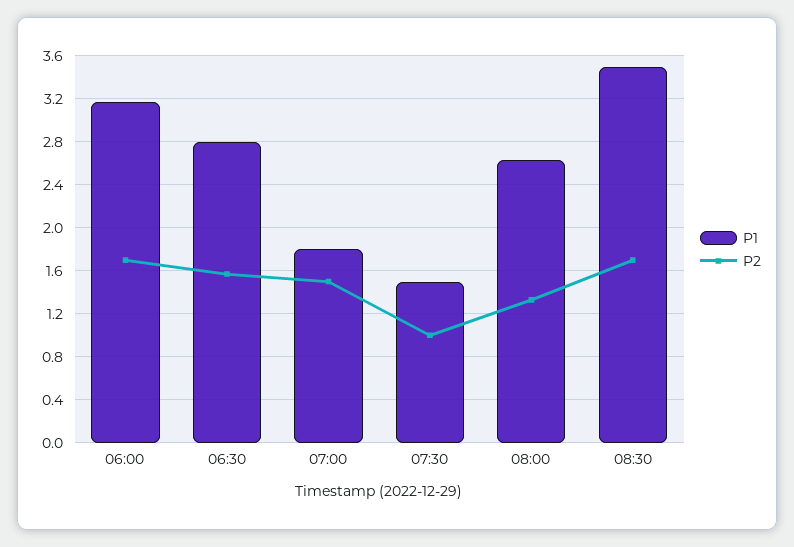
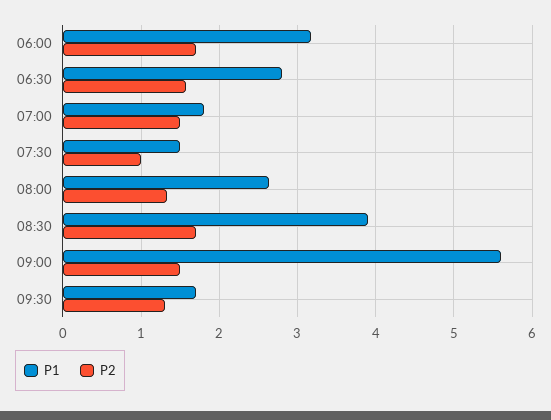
P1, 08:30: 3.5 -> 3.9
P1, 09:00: none -> 5.6
P2, 09:00: none -> 1.5
P1, 09:30: none -> 1.7
P2, 09:30: none -> 1.3

